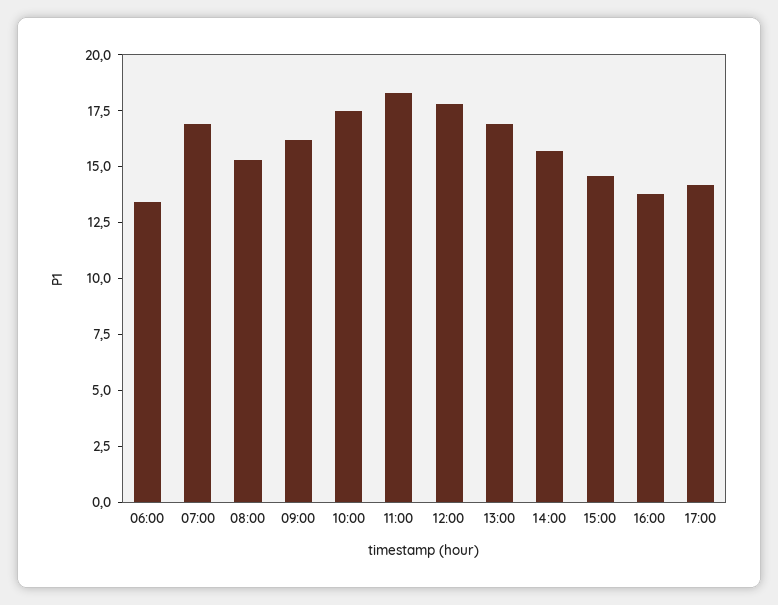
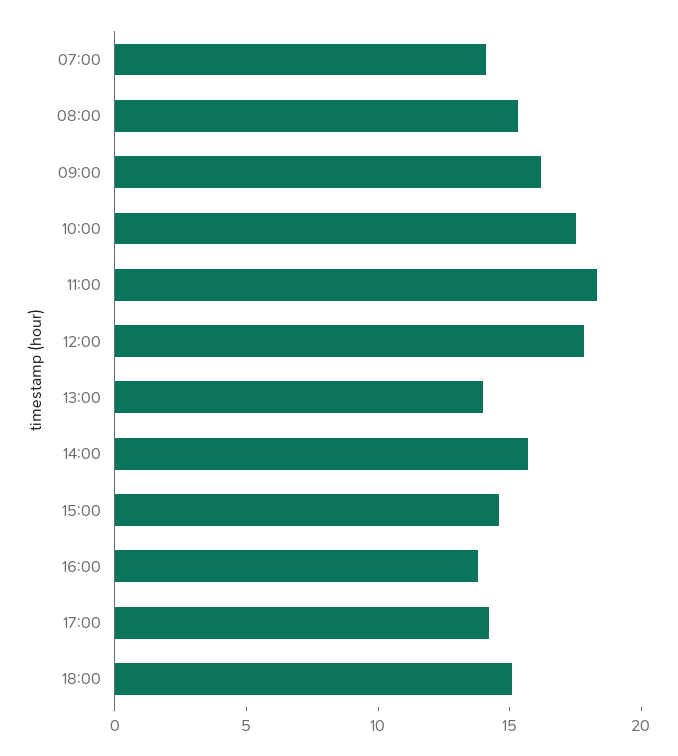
06:00: 13.5 -> none
07:00: 17 -> 14
13:00: 17 -> 14
18:00: none -> 15

